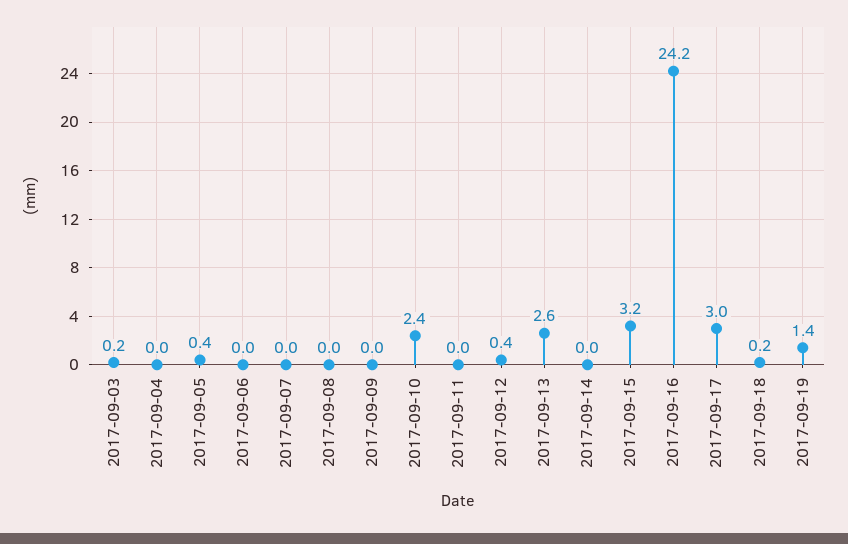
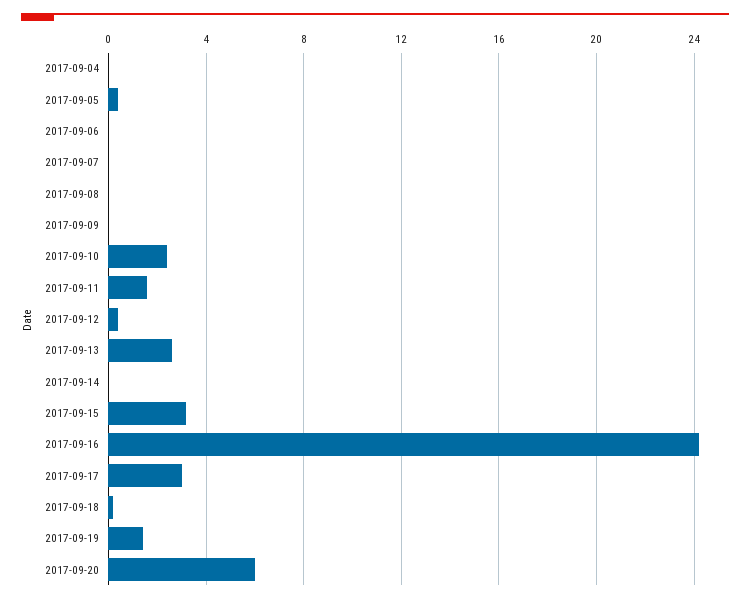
2017-09-03: 0.2 -> none
2017-09-11: 0 -> 1.5
2017-09-20: none -> 6

